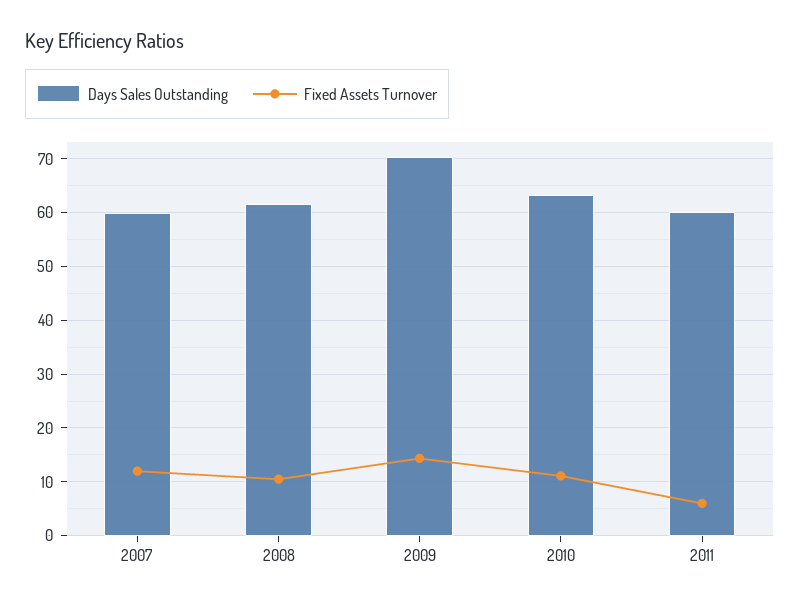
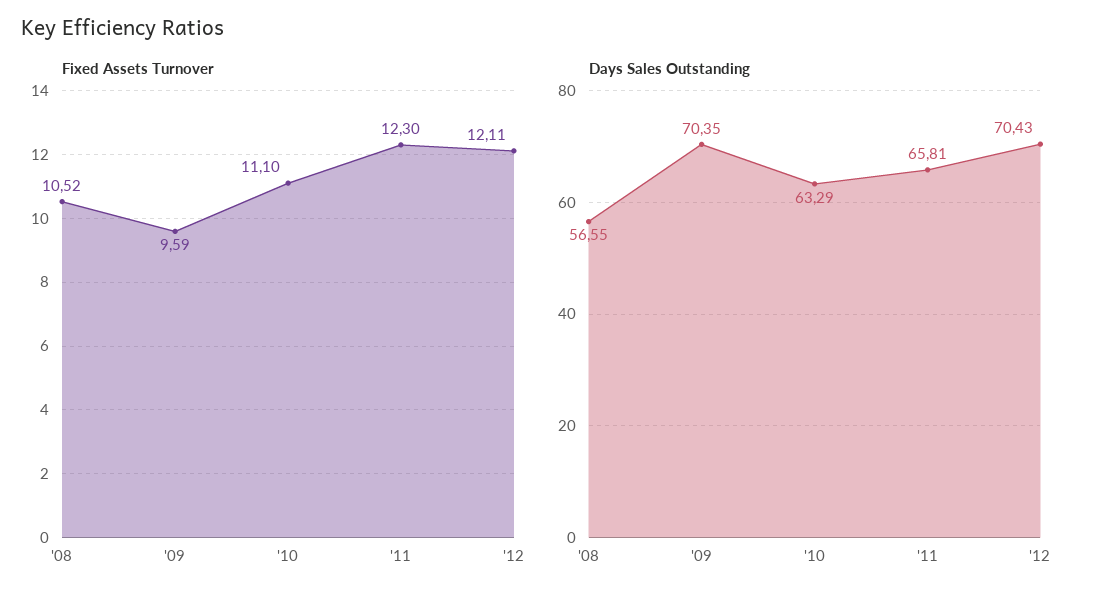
Days Sales Outstanding, 2007: 60 -> none
Fixed Assets Turnover, 2007: 12 -> none
Days Sales Outstanding, 2008: 62 -> 56.55
Fixed Assets Turnover, 2009: 14 -> 9.59
Days Sales Outstanding, 2011: 60 -> 65.81
Fixed Assets Turnover, 2011: 6 -> 12.3
Fixed Assets Turnover, '12: none -> 12.11
Days Sales Outstanding, '12: none -> 70.43

